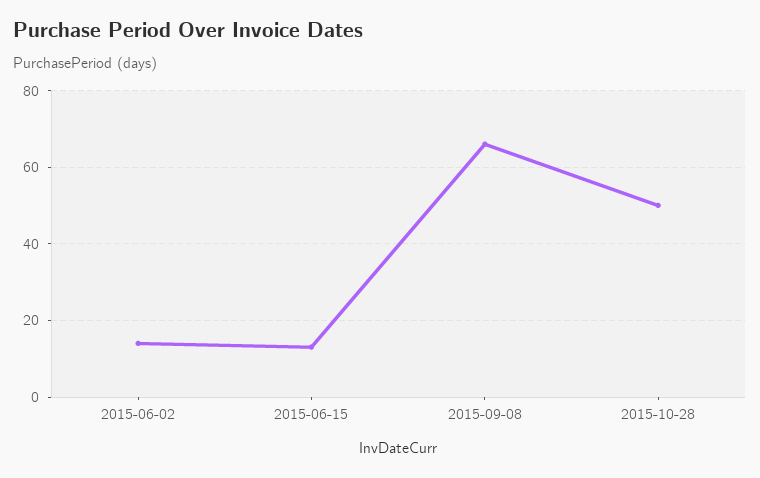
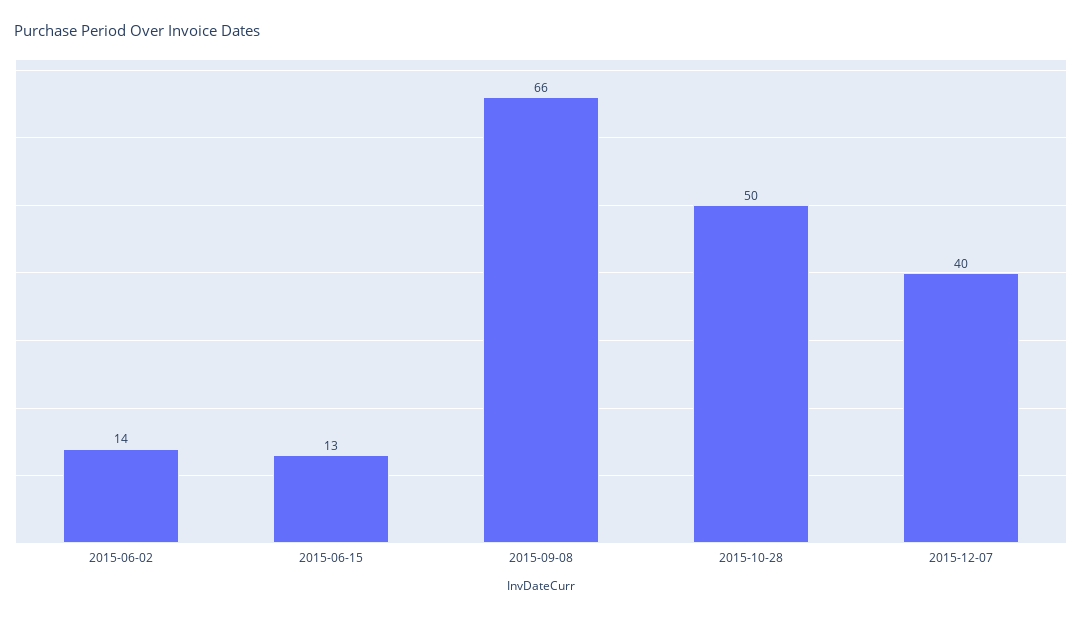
2015-12-07: none -> 40

